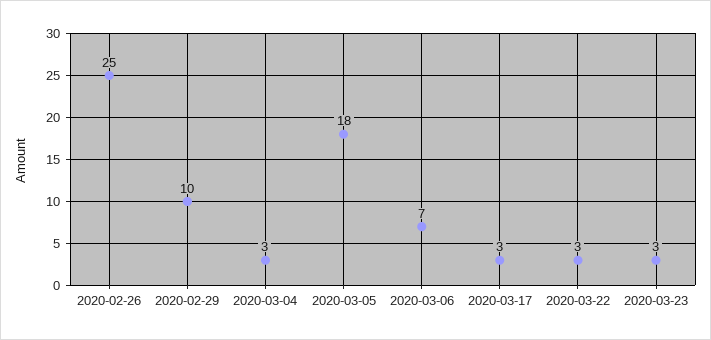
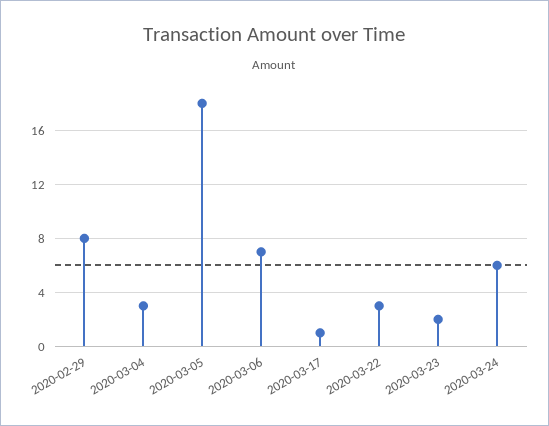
2020-02-26: 25 -> none
2020-02-29: 10 -> 8
2020-03-17: 3 -> 1
2020-03-23: 3 -> 2
2020-03-24: none -> 6

